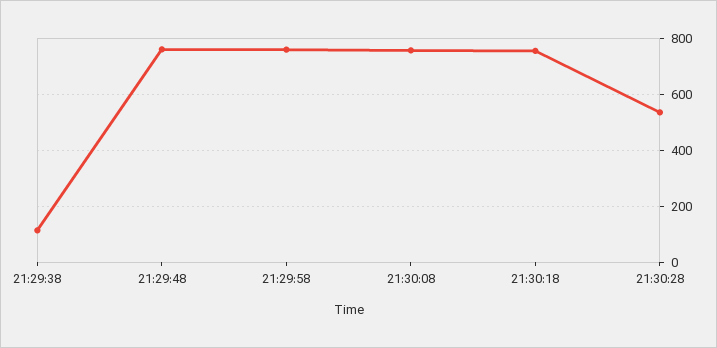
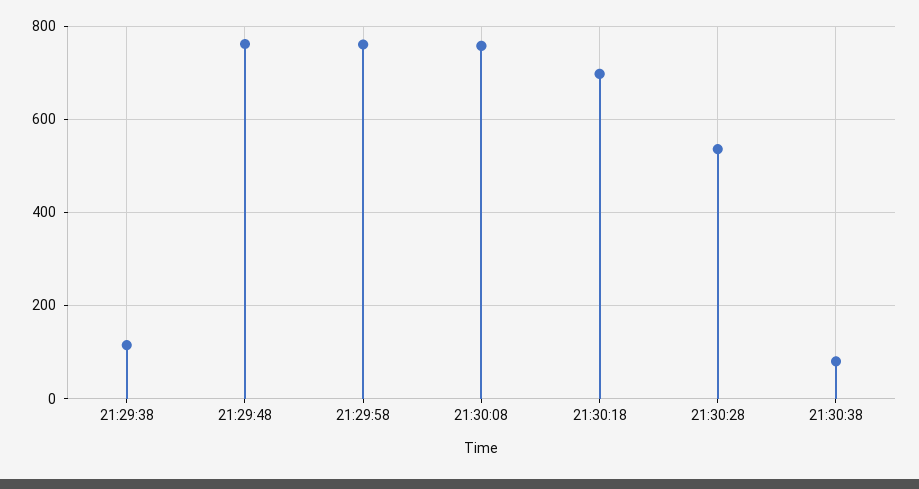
21:30:18: 750 -> 700
21:30:38: none -> 80

